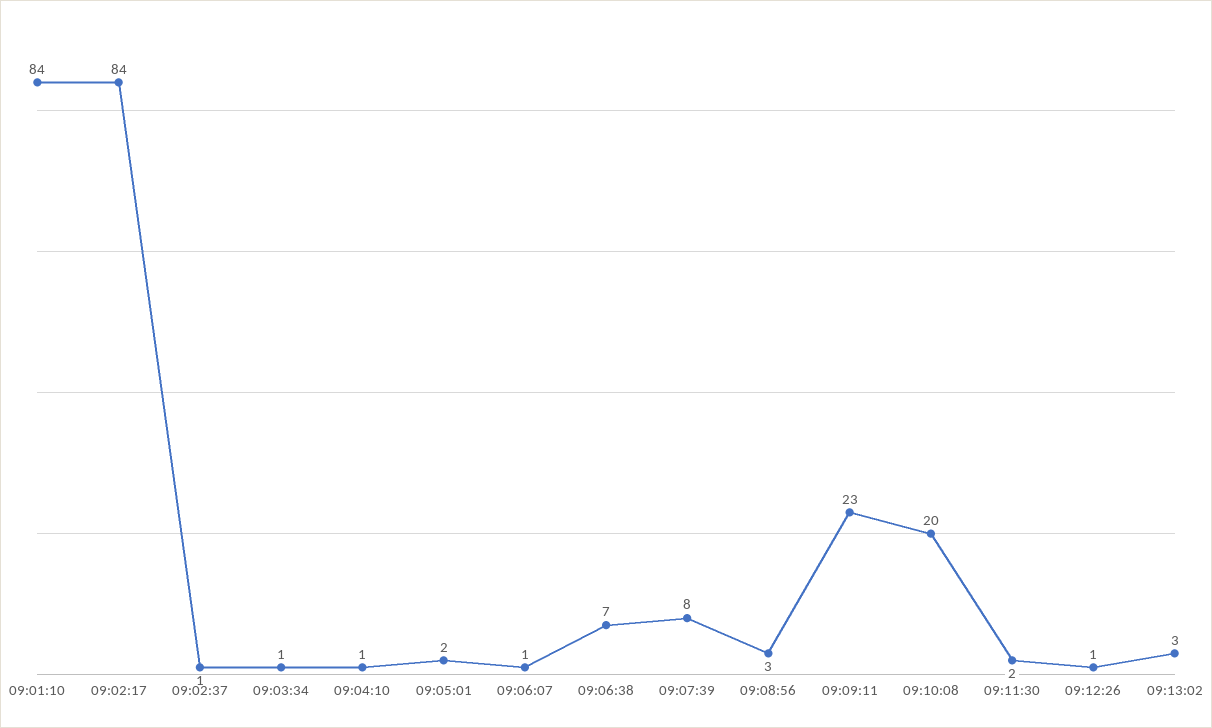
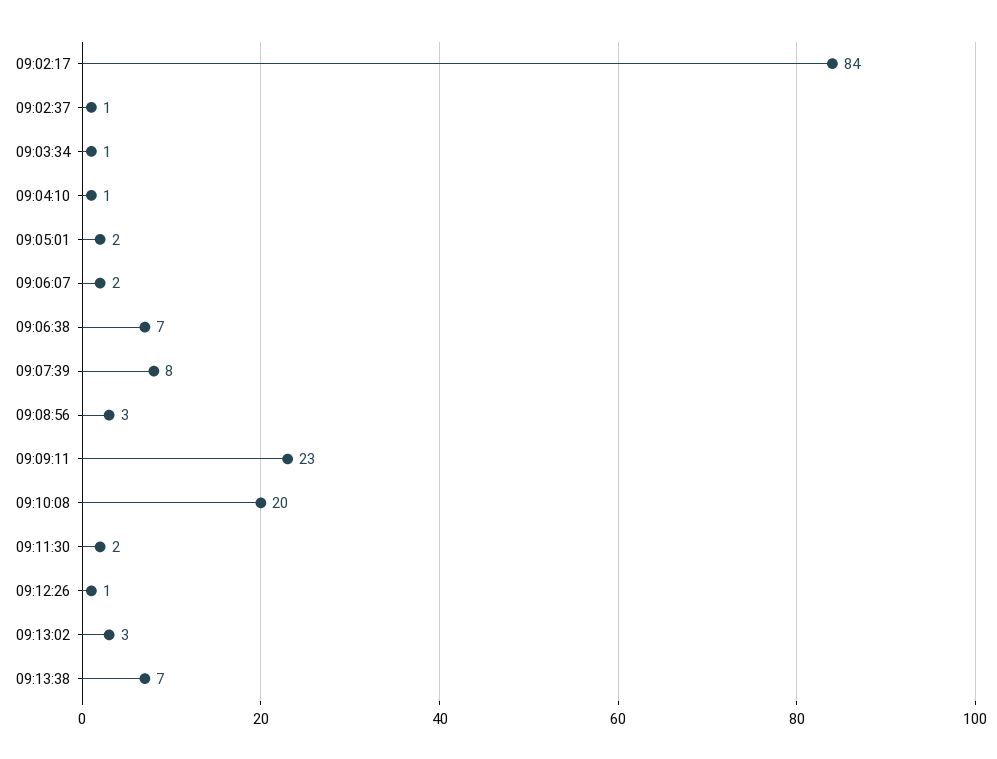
09:01:10: 84 -> none
09:06:07: 1 -> 2
09:13:38: none -> 7

